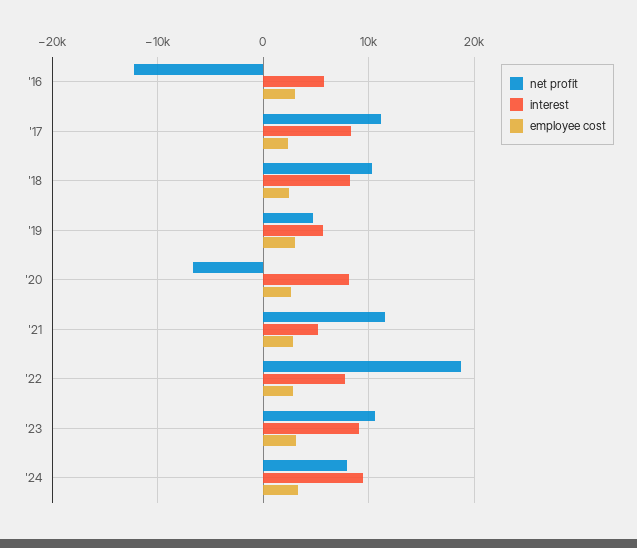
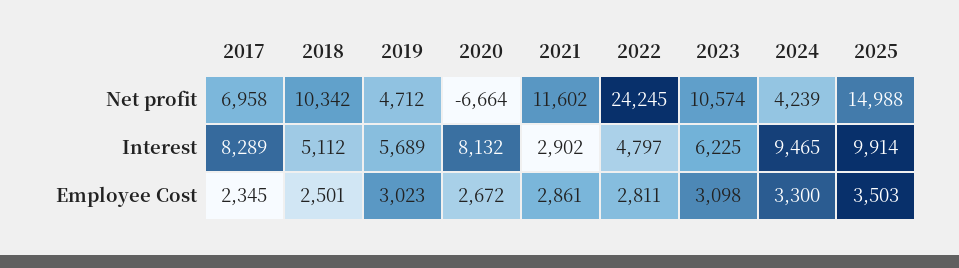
net profit, '16: -12000 -> none
interest, '16: 6000 -> none
employee cost, '16: 3000 -> none
net profit, '17: 11000 -> 6958
interest, '18: 8000 -> 5112
interest, '21: 5000 -> 2902
net profit, '22: 19000 -> 24245
interest, '22: 8000 -> 4797
interest, '23: 9000 -> 6225
net profit, '24: 8000 -> 4239
net profit, 2025: none -> 14988
interest, 2025: none -> 9914
employee cost, 2025: none -> 3503

